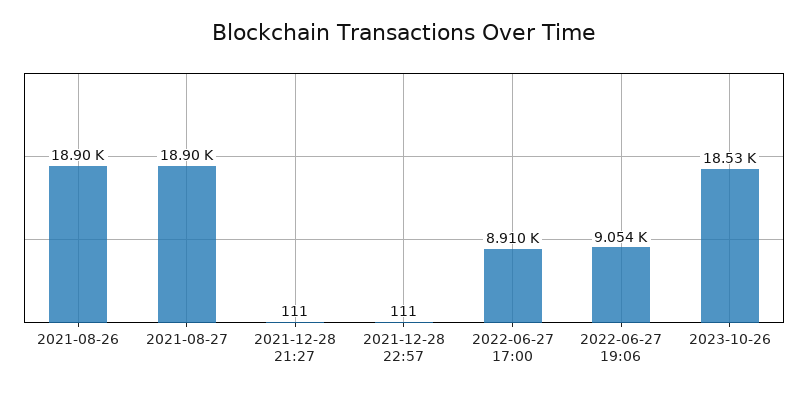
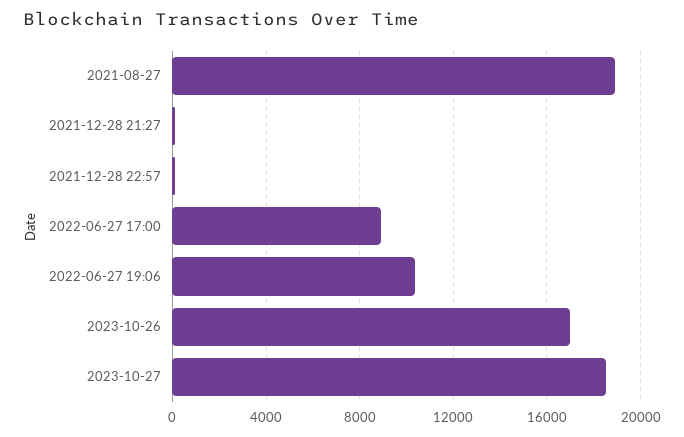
2021-08-26: 18900 -> none
2022-06-27 19:06: 9054 -> 10500
2023-10-26: 18530 -> 17000
2023-10-27: none -> 18500

